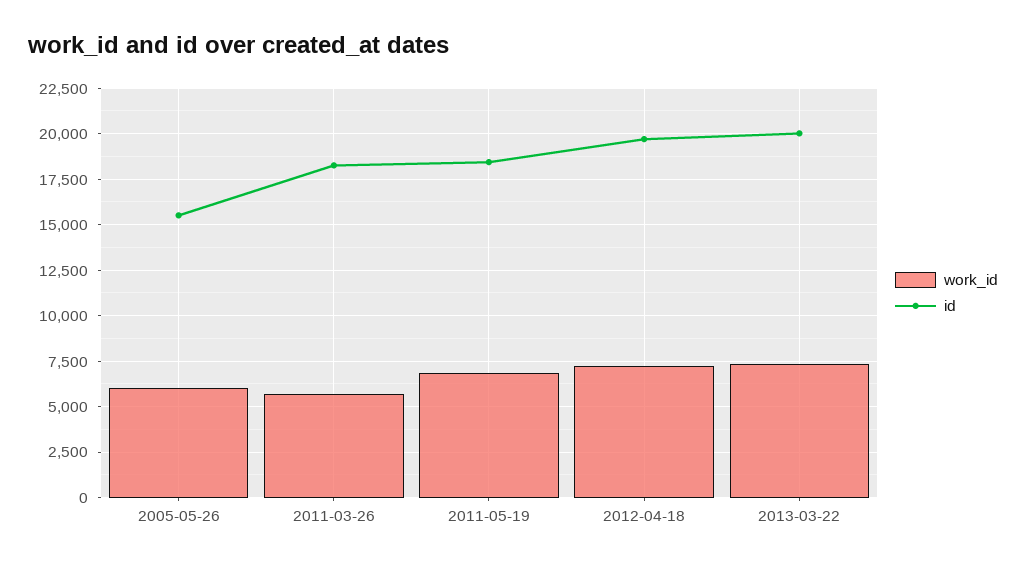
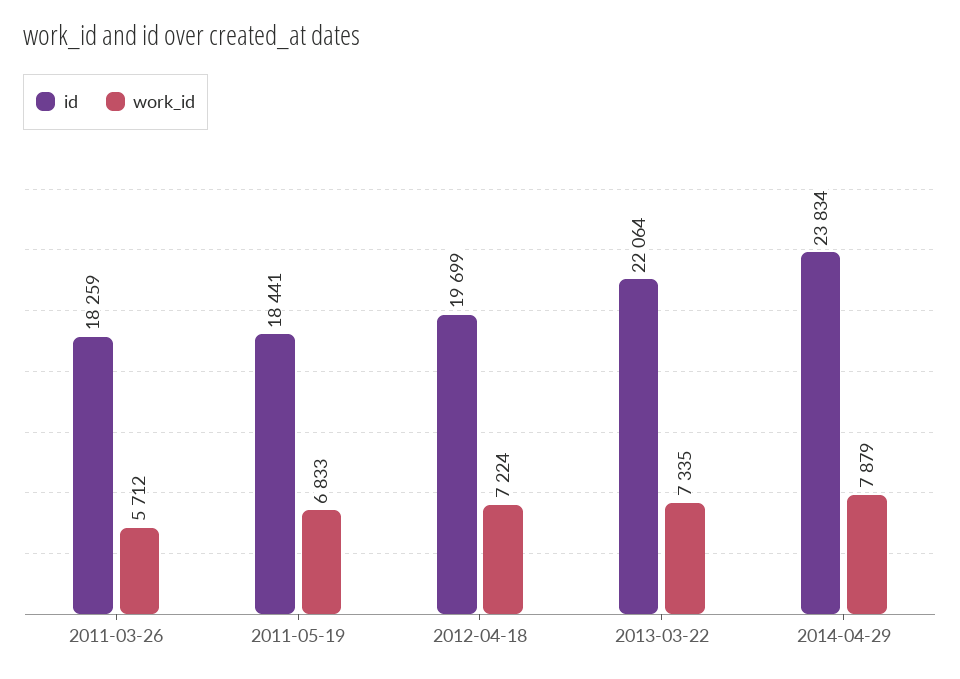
work_id, 2005-05-26: 6000 -> none
id, 2005-05-26: 15500 -> none
id, 2013-03-22: 20000 -> 22064
id, 2014-04-29: none -> 23834
work_id, 2014-04-29: none -> 7879

